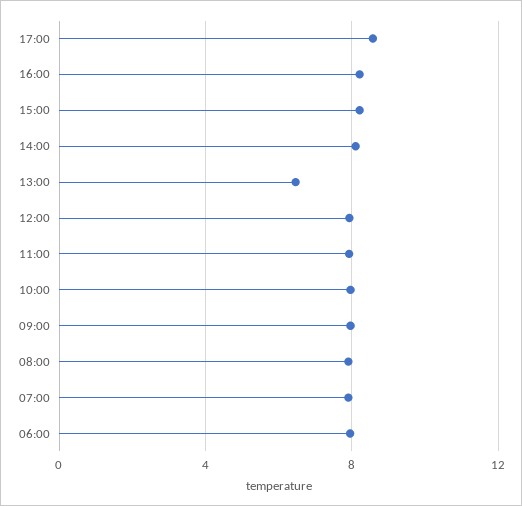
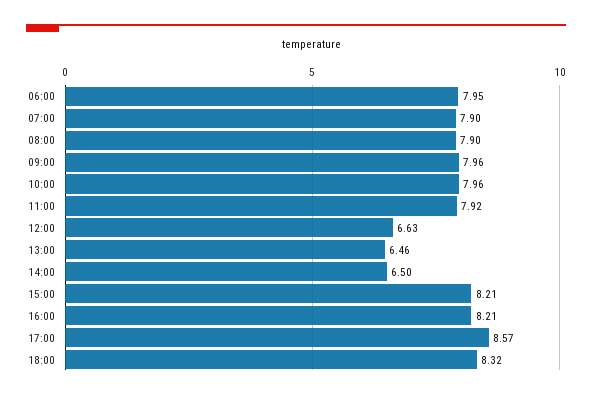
14:00: 8 -> 6.5
12:00: 8 -> 6.63
18:00: none -> 8.32

